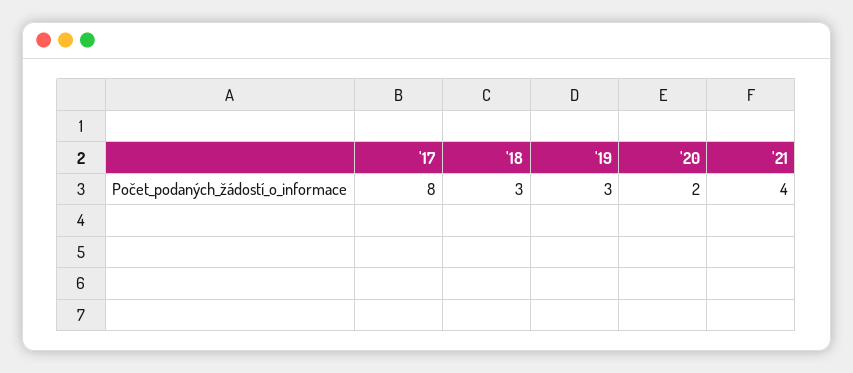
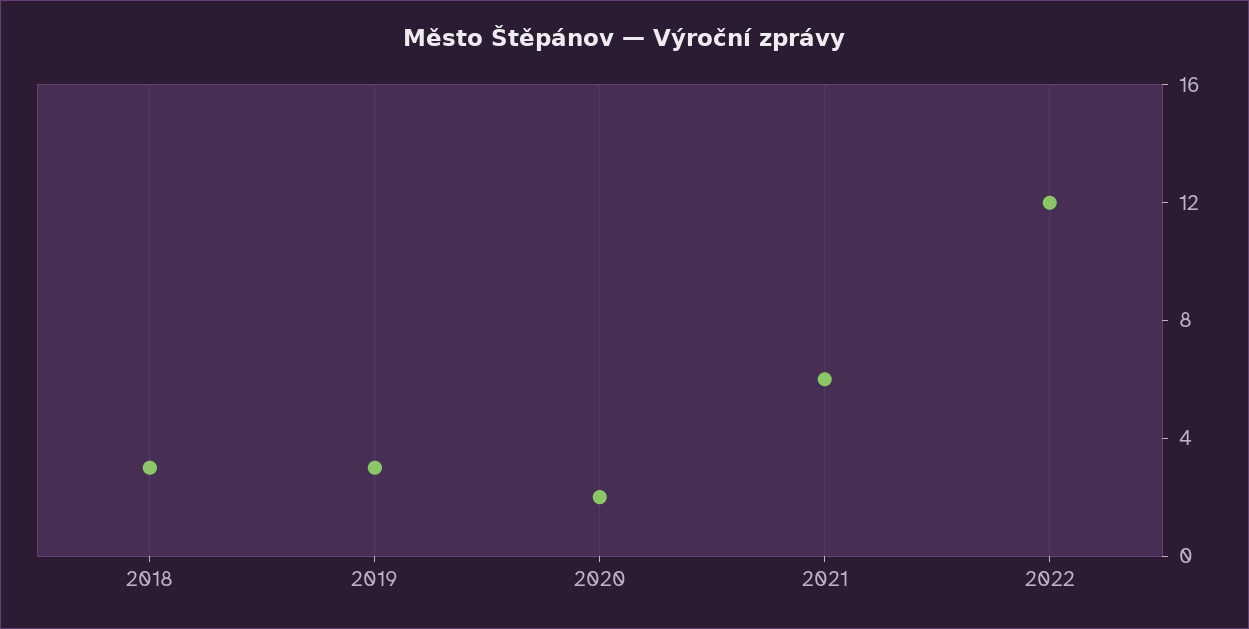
'17: 8 -> none
'21: 4 -> 6
2022: none -> 12

